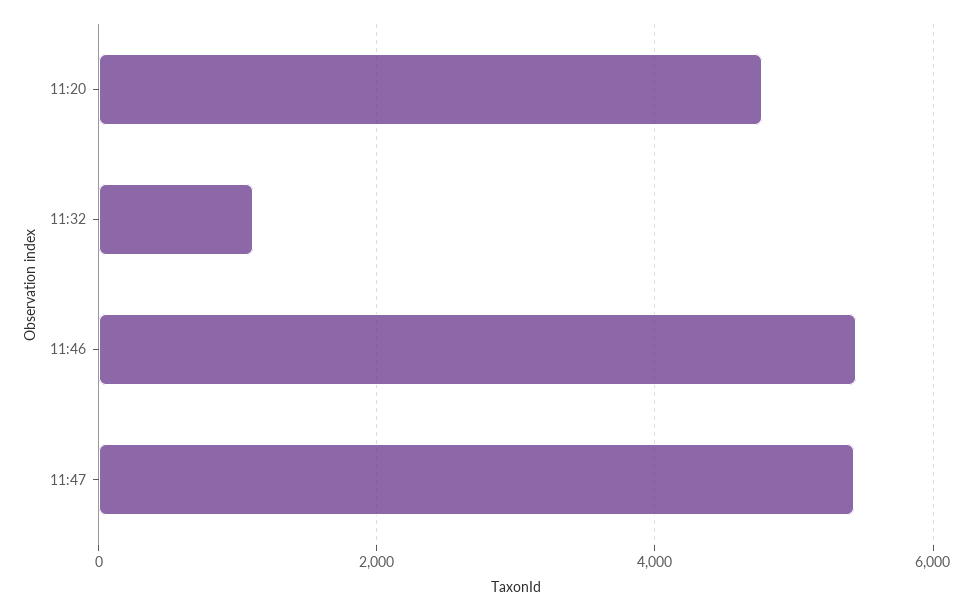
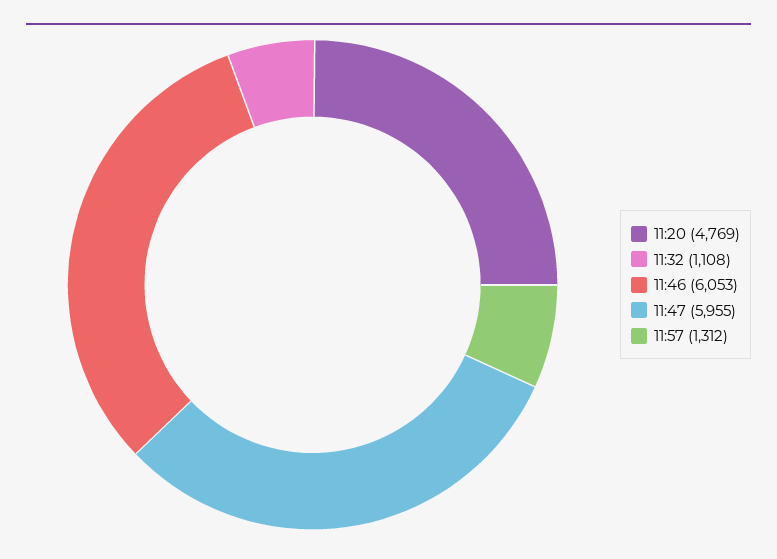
11:46: 5400 -> 6053
11:47: 5400 -> 5955
11:57: none -> 1312

